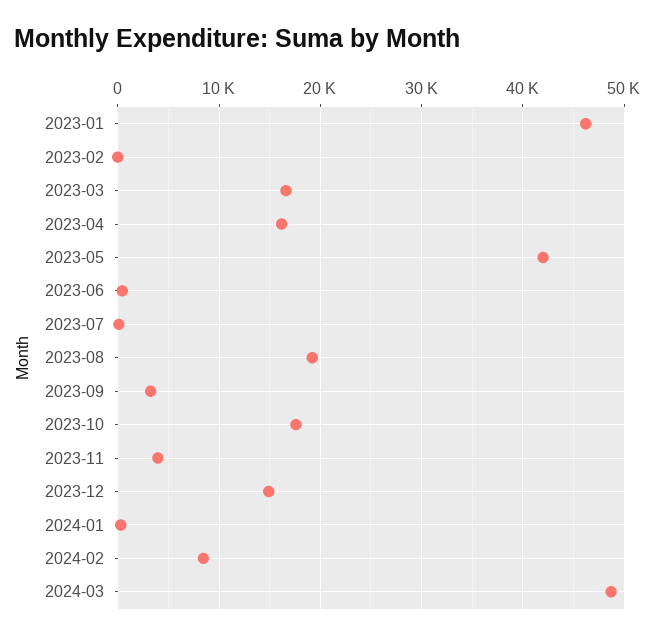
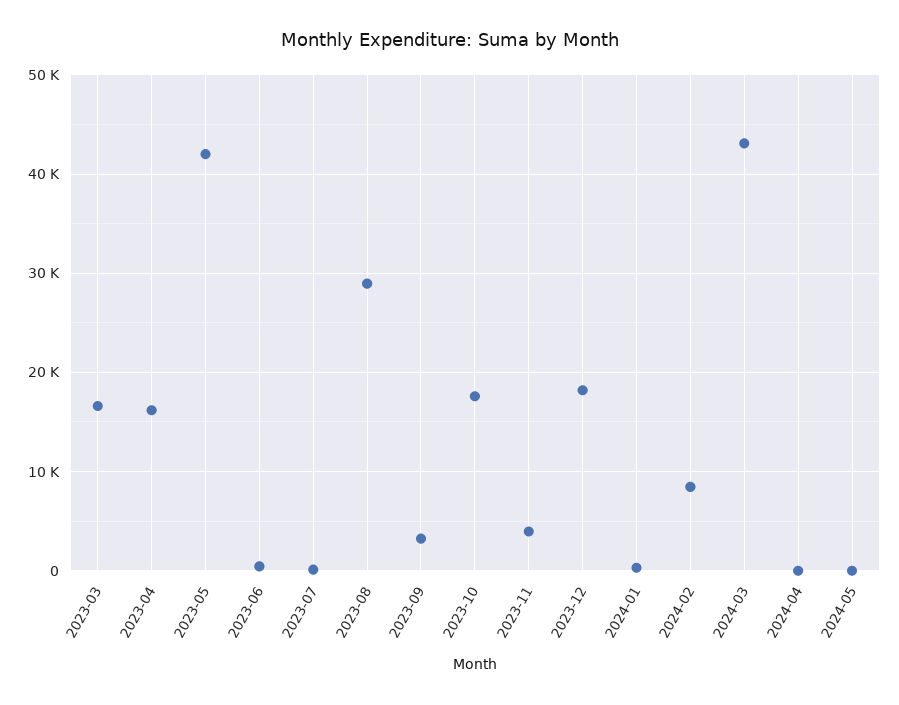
2023-01: 46000 -> none
2023-02: 0 -> none
2023-08: 19000 -> 29000
2023-12: 15000 -> 18000
2024-03: 49000 -> 43000
2024-04: none -> 0
2024-05: none -> 0

